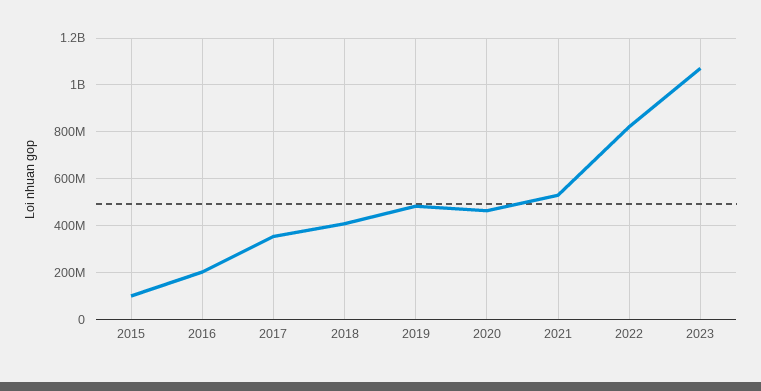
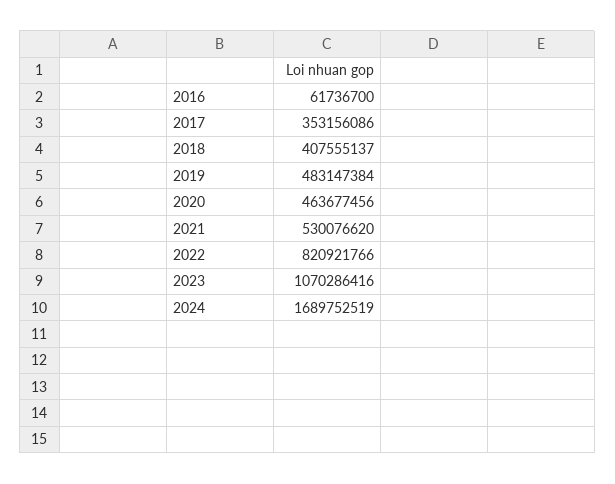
2015: 100000000 -> none
2016: 200000000 -> 61736700
2024: none -> 1689752519

